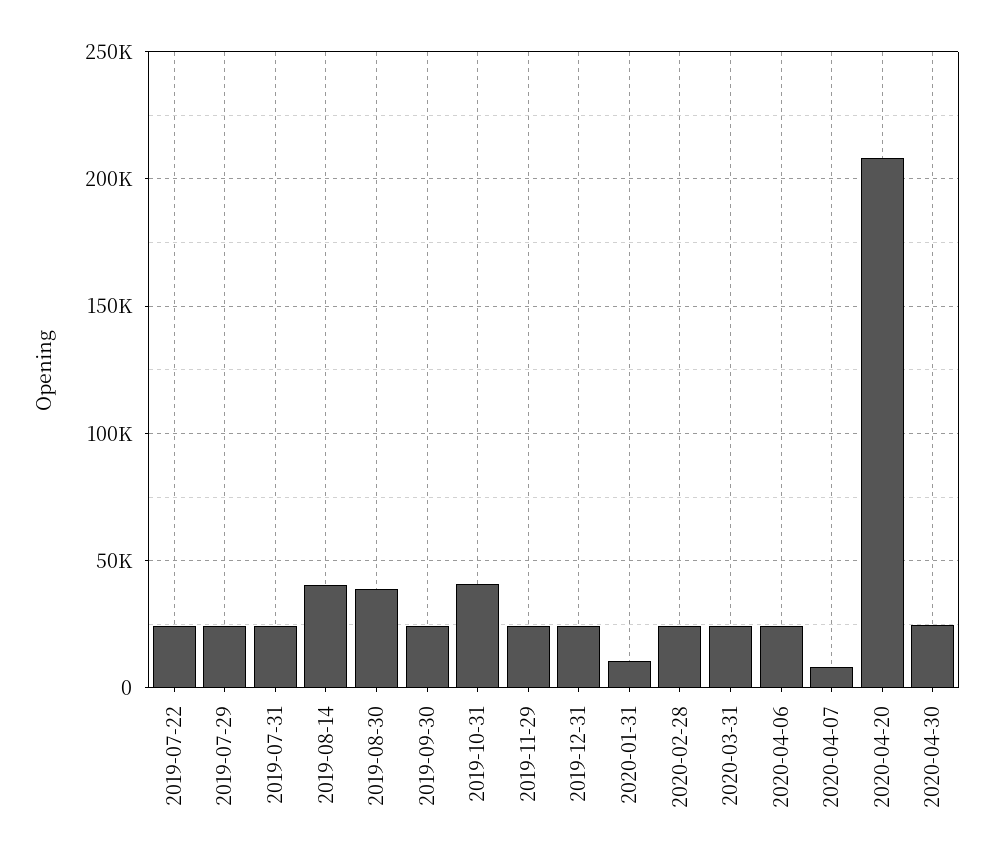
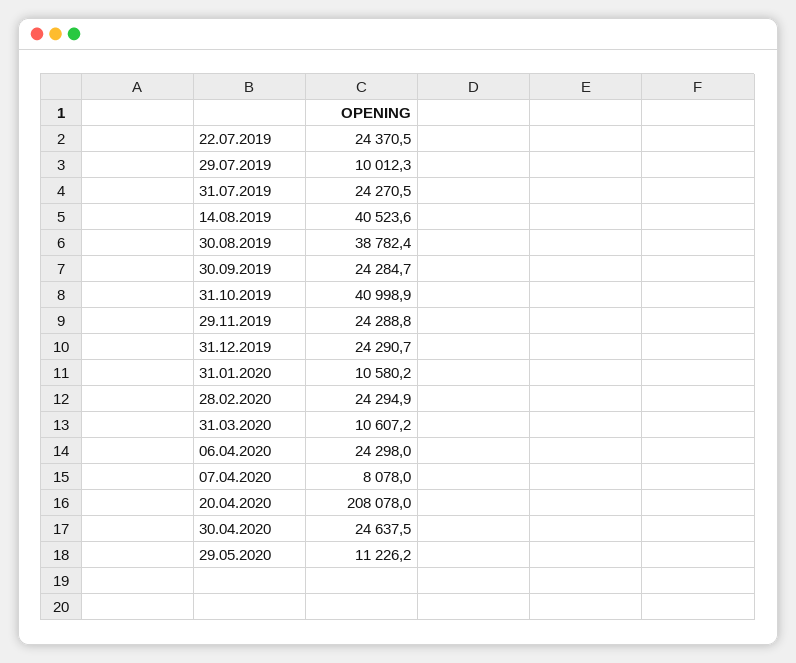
2019-07-29: 25000 -> 10012.3
2020-03-31: 25000 -> 10607.2
29.05.2020: none -> 11226.2

